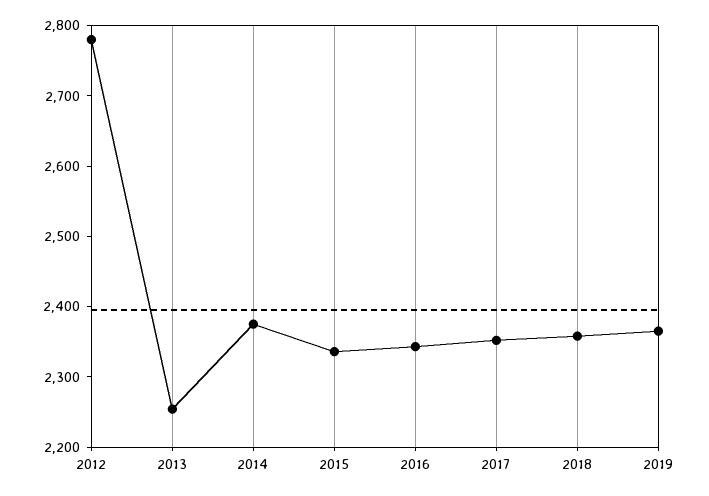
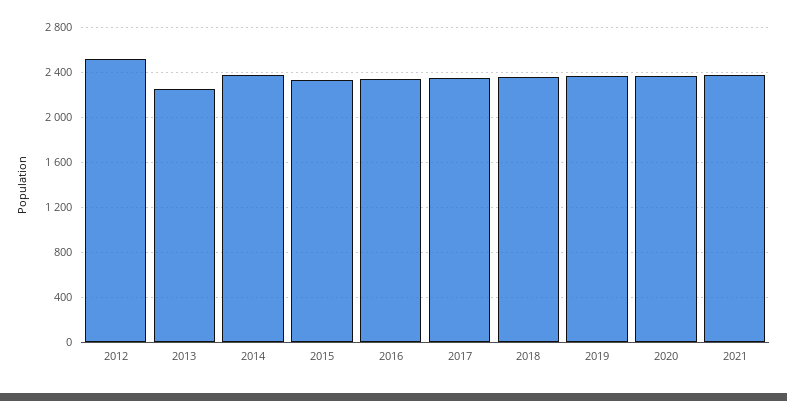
2012: 2780 -> 2500
2020: none -> 2400
2021: none -> 2400

